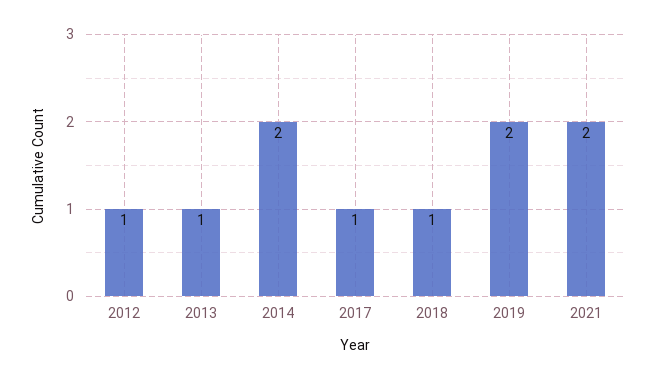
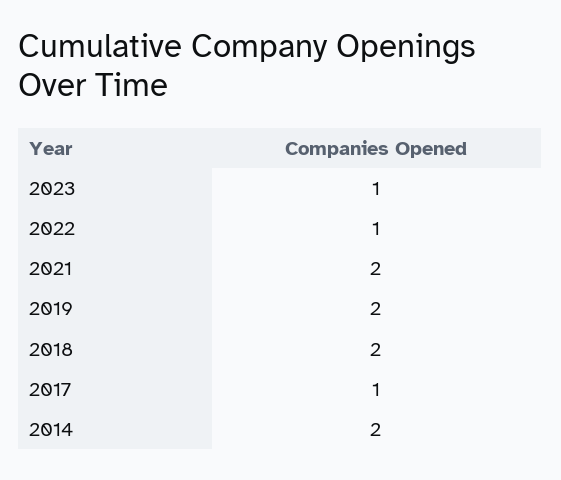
2012: 1 -> none
2013: 1 -> none
2018: 1 -> 2
2023: none -> 1
2022: none -> 1

